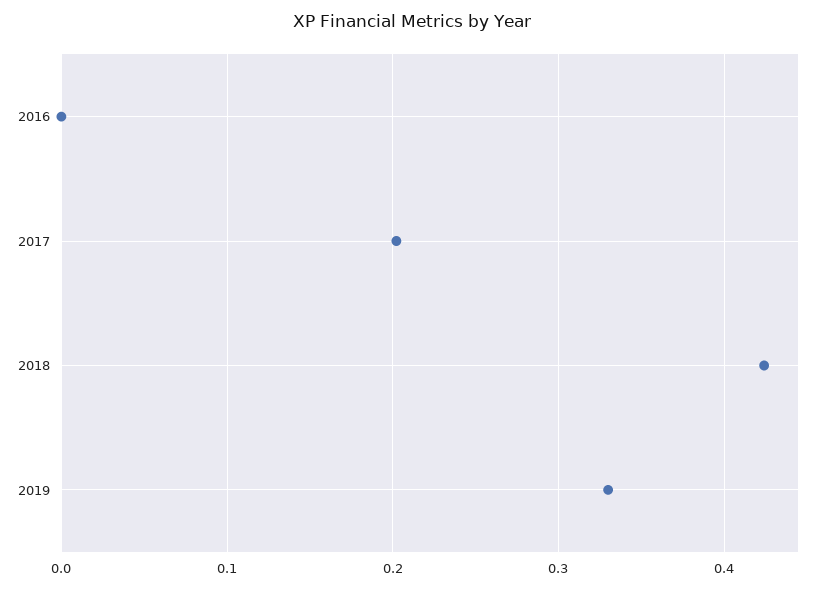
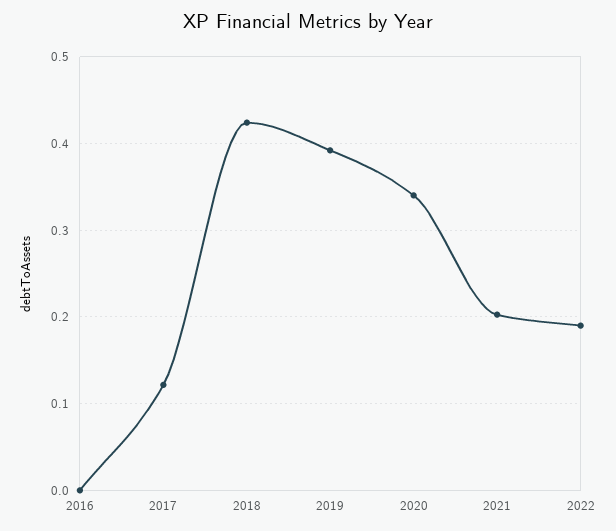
2017: 0.2 -> 0.12
2019: 0.33 -> 0.39
2020: none -> 0.34
2021: none -> 0.2
2022: none -> 0.19

